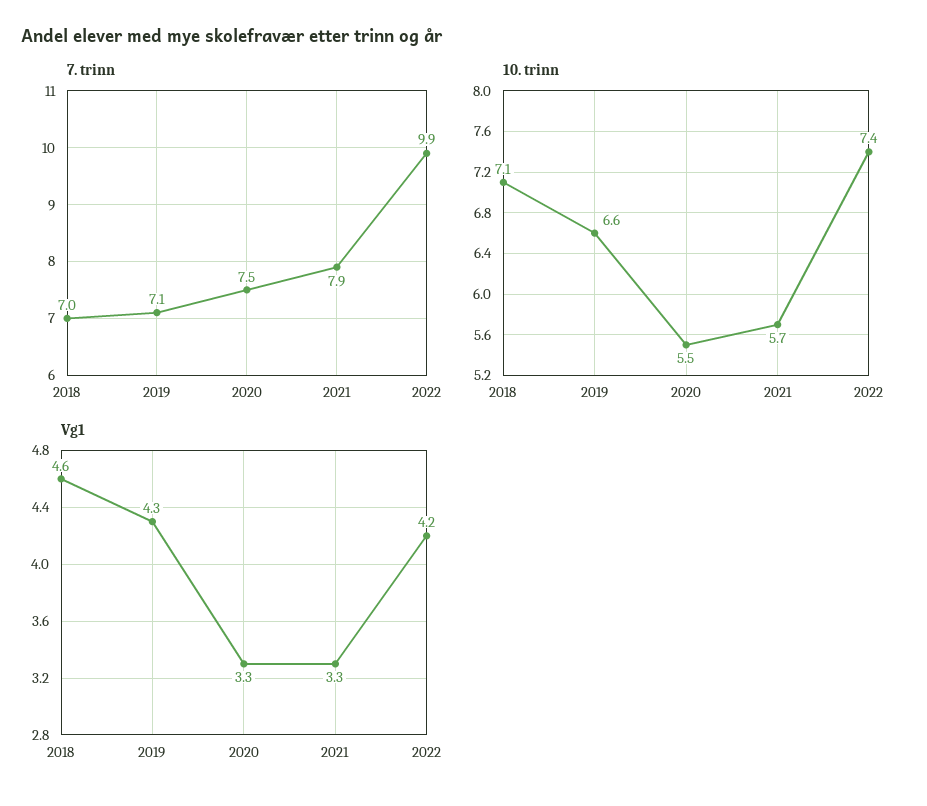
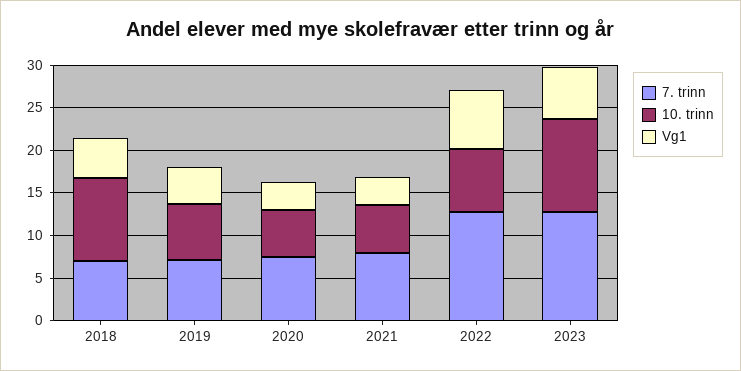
7. trinn, 2022: 9.9 -> 13
10. trinn, 2018: 7.1 -> 10
Vg1, 2022: 4.2 -> 7
7. trinn, 2023: none -> 13
10. trinn, 2023: none -> 11
Vg1, 2023: none -> 6

